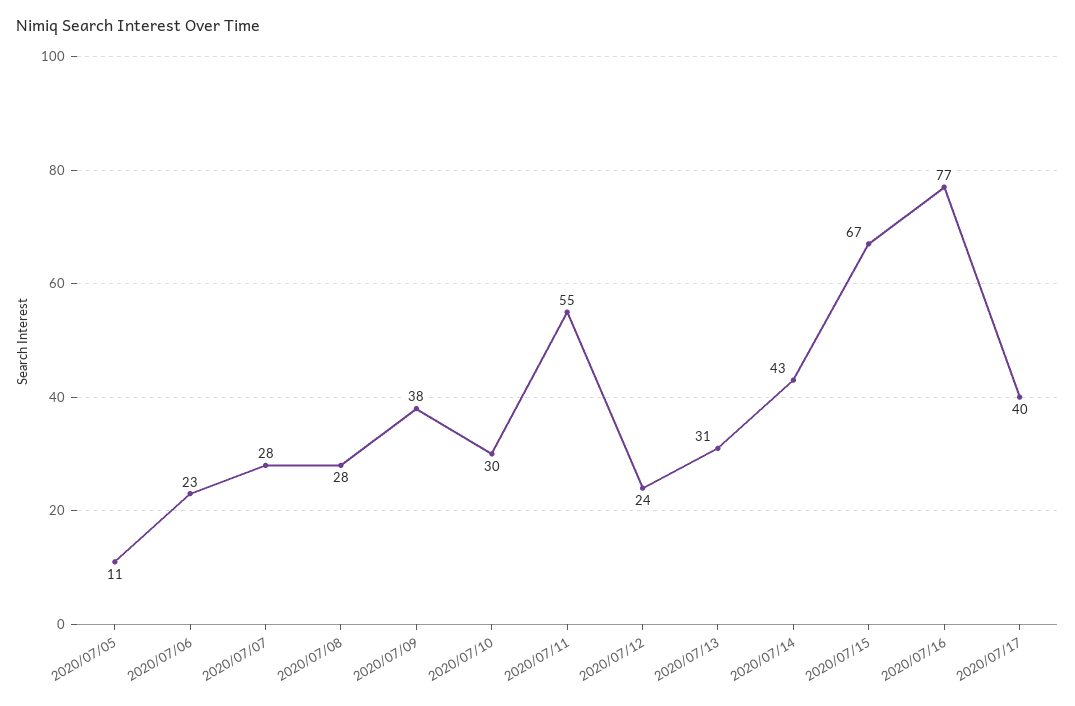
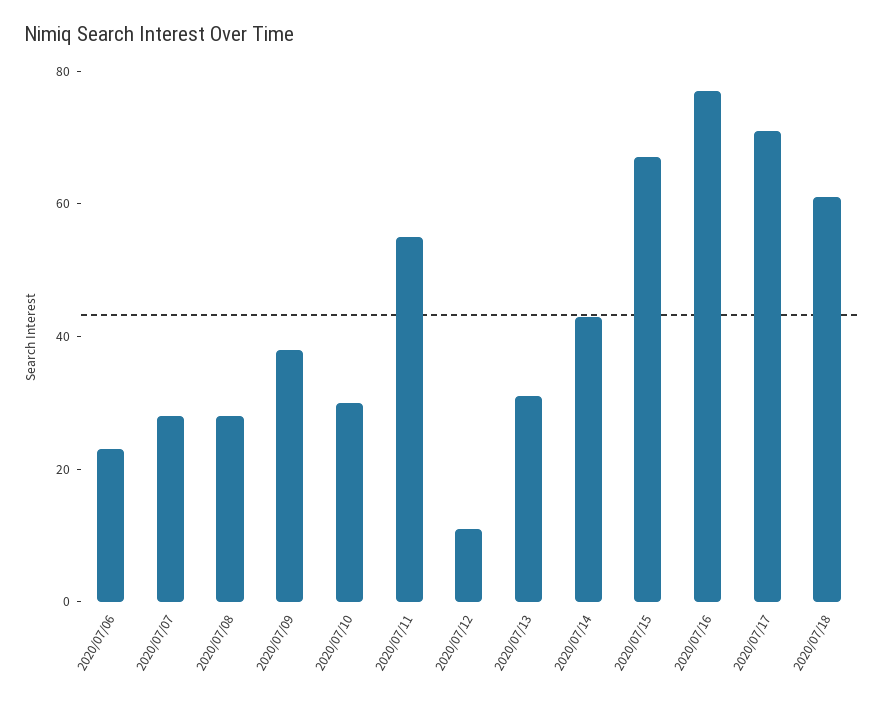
2020/07/05: 11 -> none
2020/07/12: 24 -> 10
2020/07/17: 40 -> 70
2020/07/18: none -> 60

